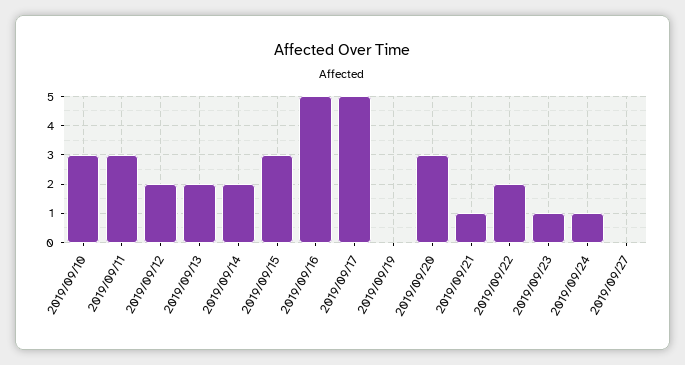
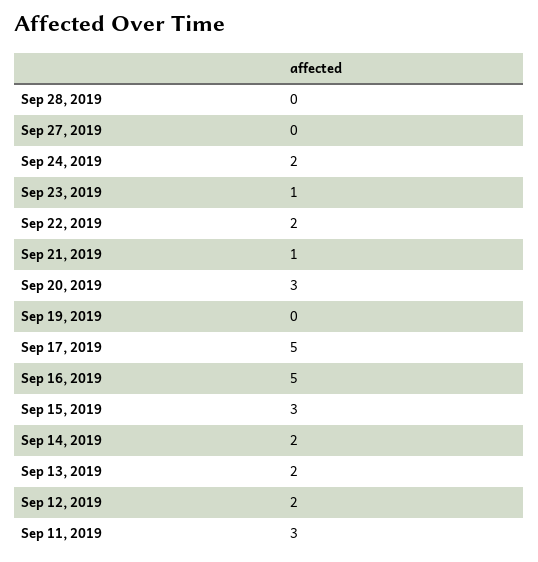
2019/09/10: 3 -> none
2019/09/24: 1 -> 2
Sep 28, 2019: none -> 0

